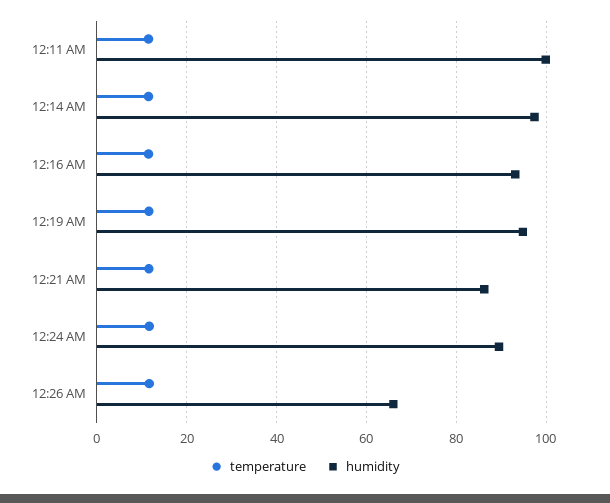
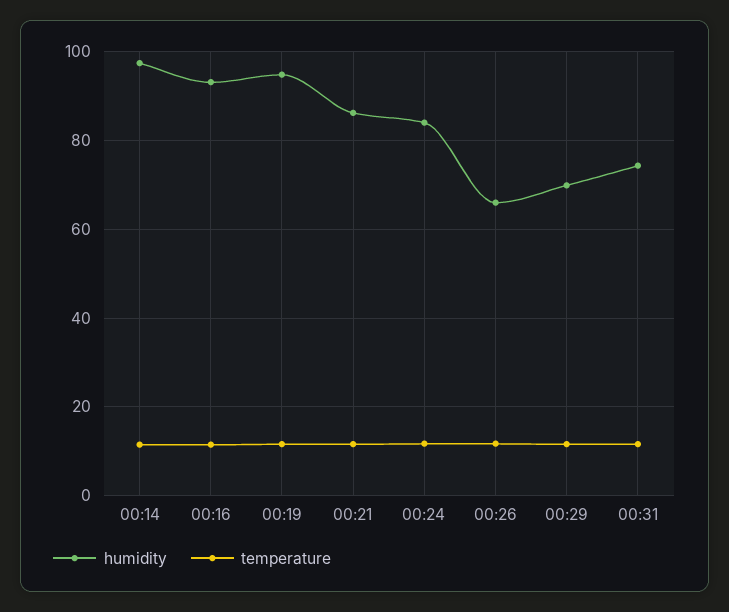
temperature, 12:11 AM: 12 -> none
humidity, 12:11 AM: 100 -> none
humidity, 12:24 AM: 90 -> 84
humidity, 00:29: none -> 70
temperature, 00:29: none -> 12
humidity, 00:31: none -> 74
temperature, 00:31: none -> 12

